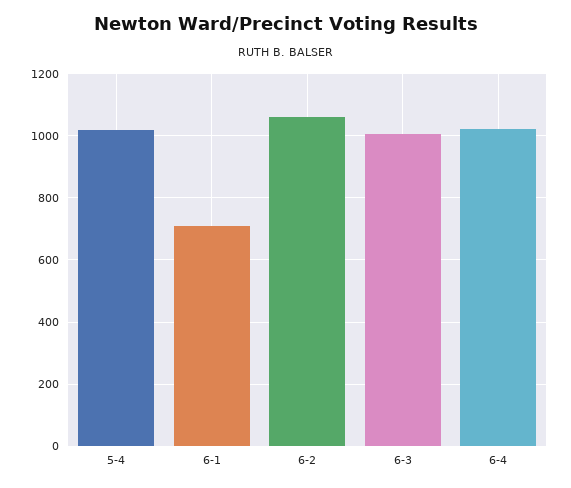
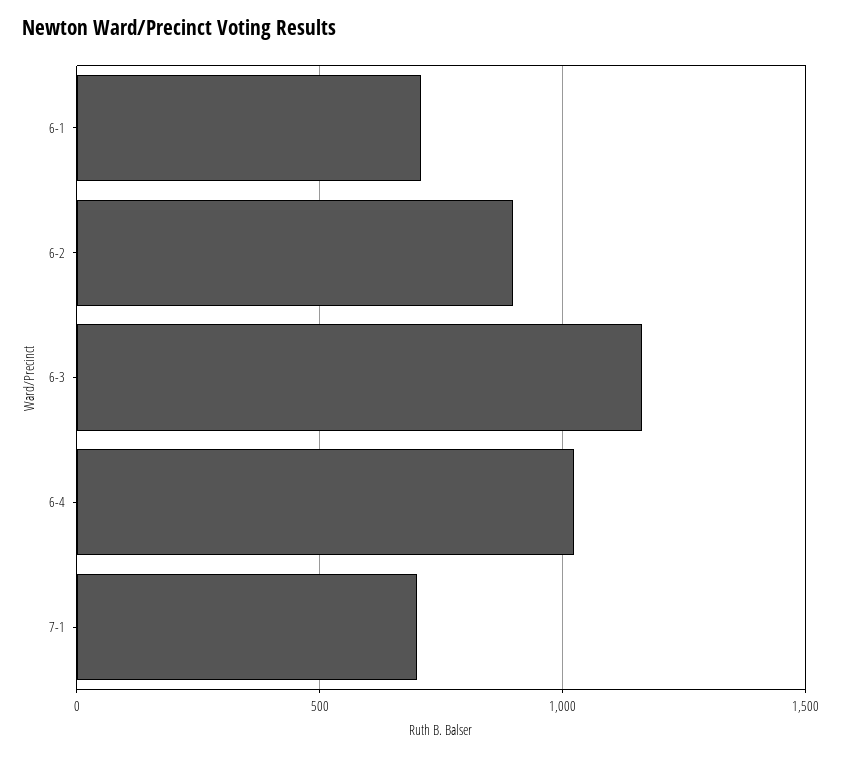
5-4: 1020 -> none
6-2: 1060 -> 900
6-3: 1000 -> 1150
7-1: none -> 700

